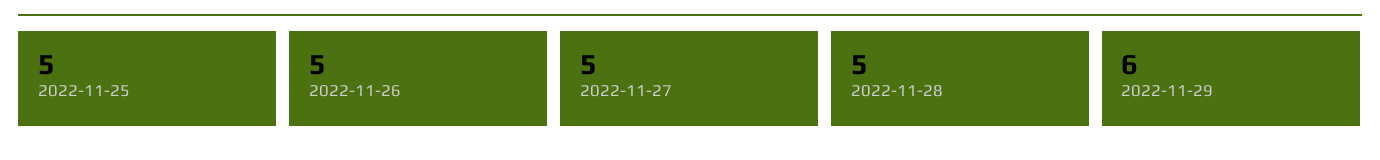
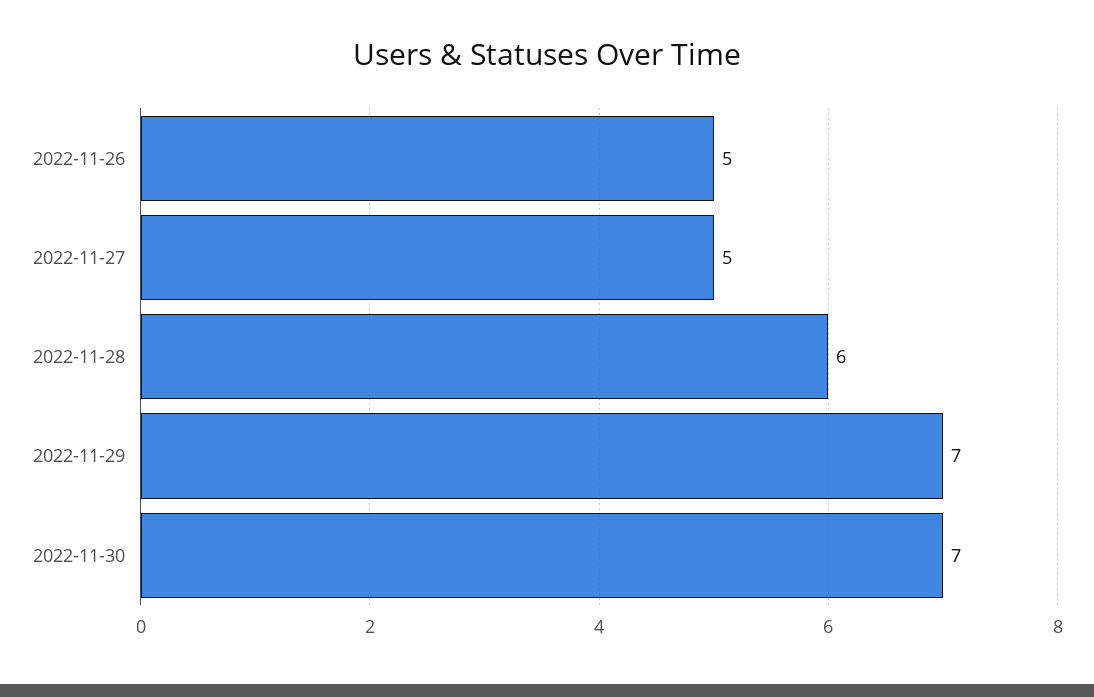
2022-11-25: 5 -> none
2022-11-28: 5 -> 6
2022-11-29: 6 -> 7
2022-11-30: none -> 7

